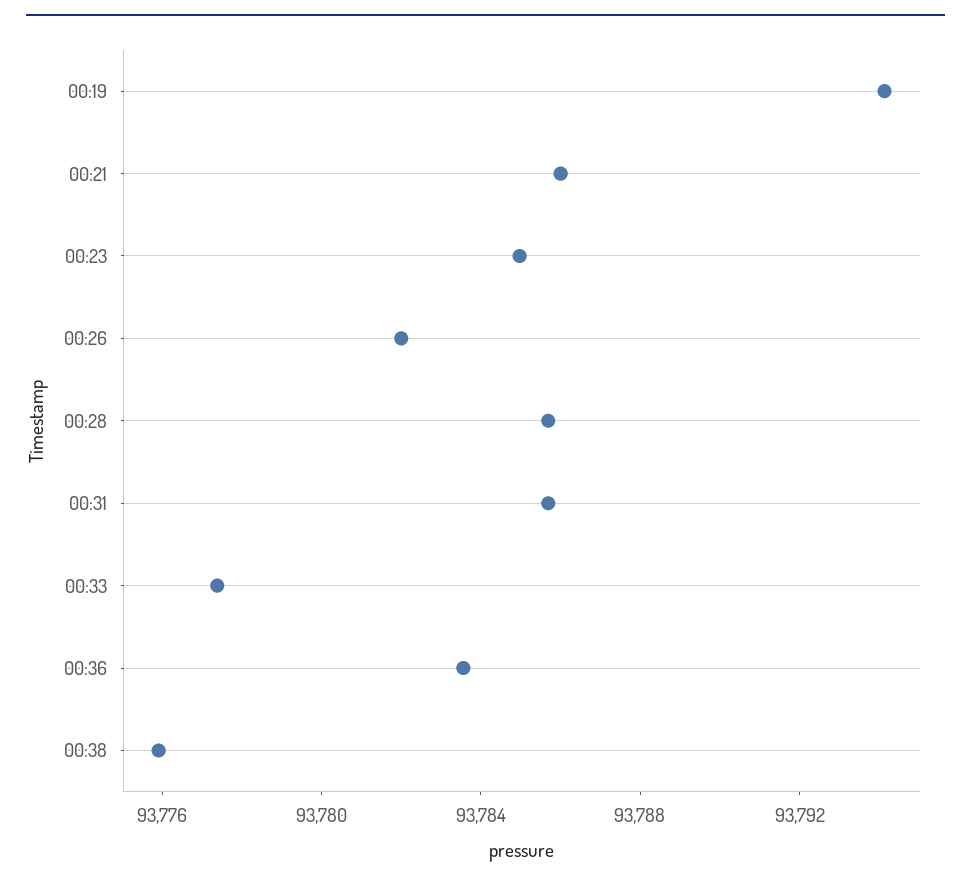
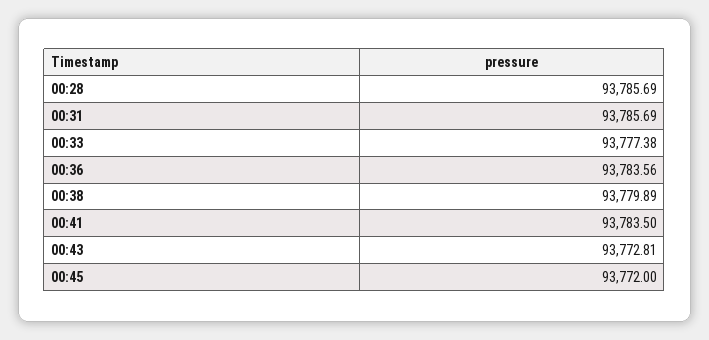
00:19: 93794 -> none
00:21: 93786 -> none
00:23: 93785 -> none
00:26: 93782 -> none
00:38: 93776 -> 93779.89
00:41: none -> 93783.5
00:43: none -> 93772.81
00:45: none -> 93772

